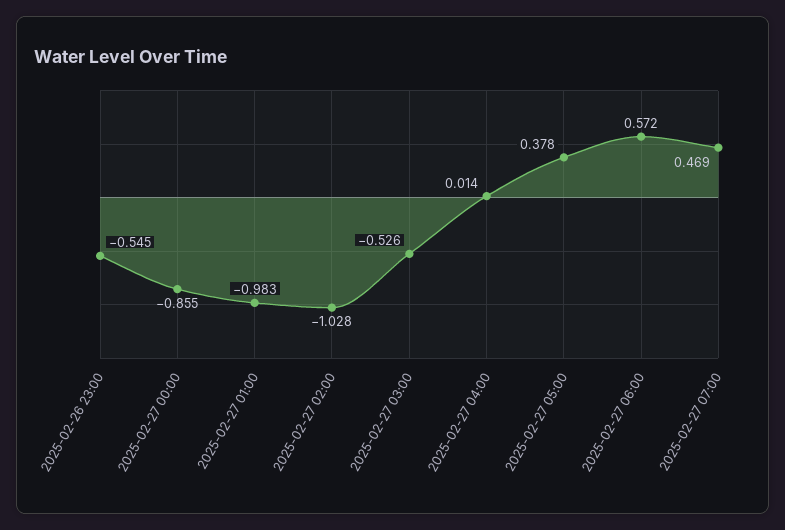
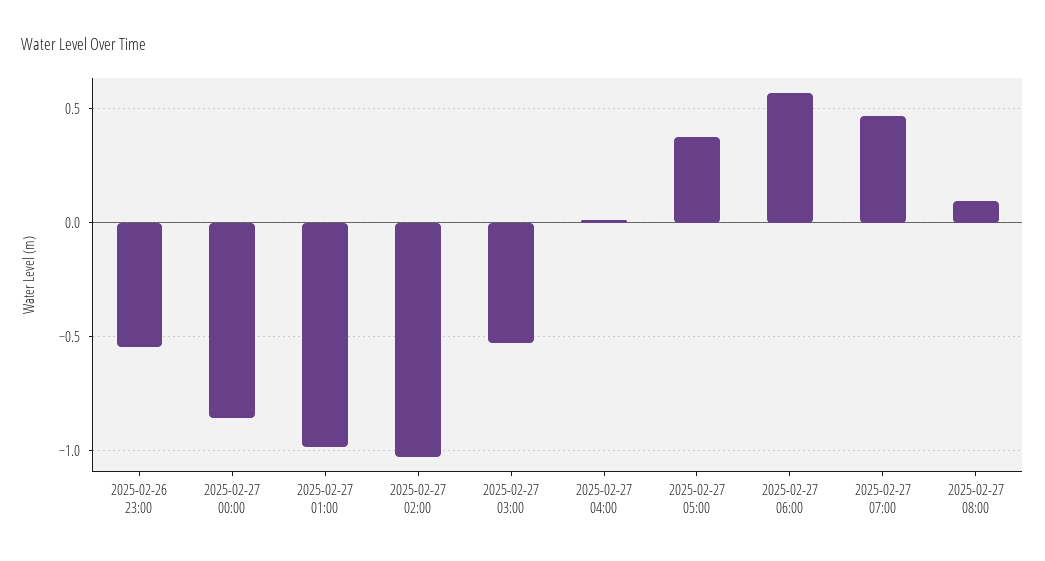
2025-02-27 08:00: none -> 0.1

